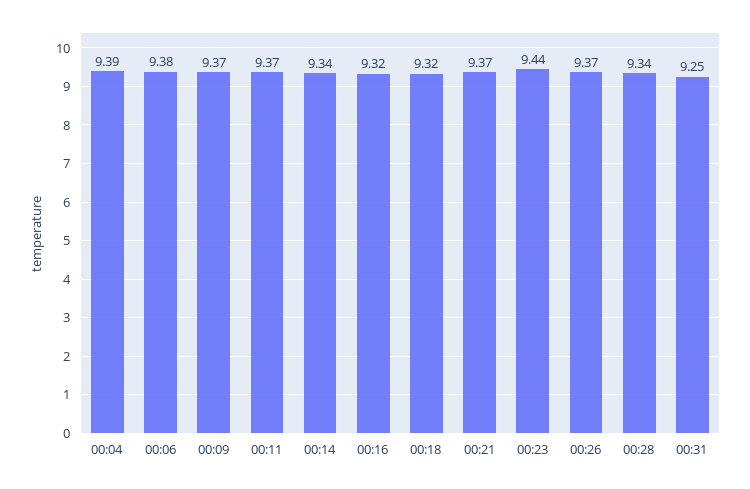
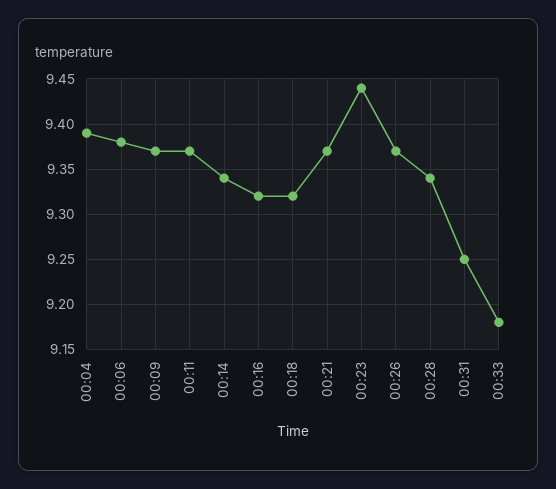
00:33: none -> 9.18

